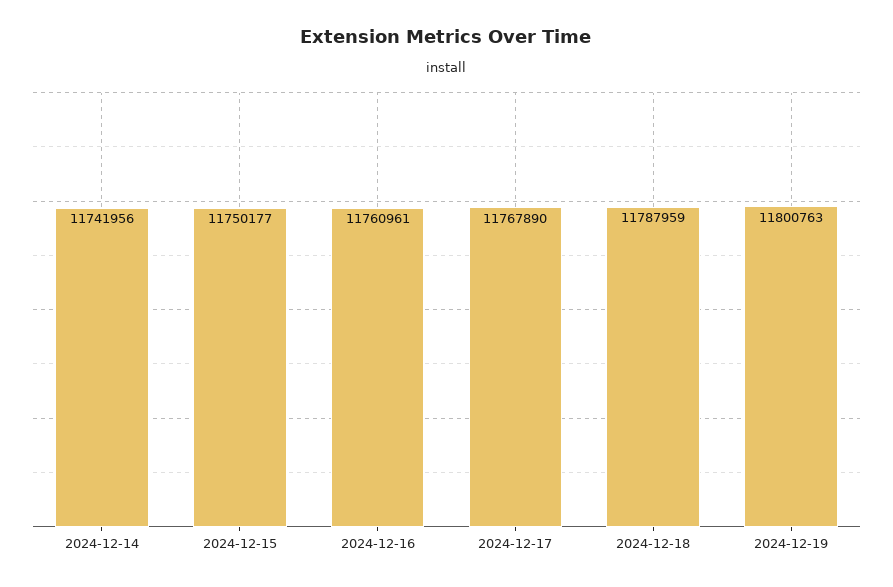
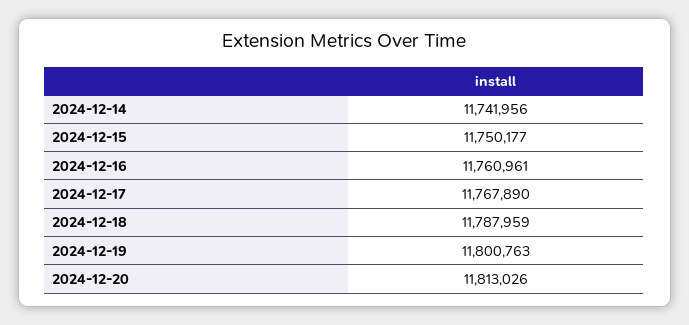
2024-12-20: none -> 11813026

